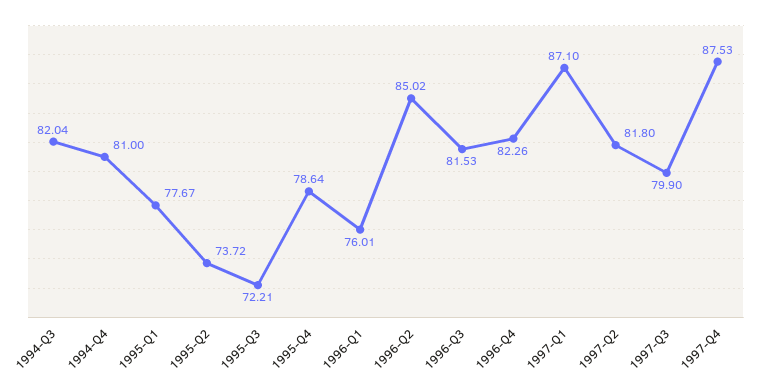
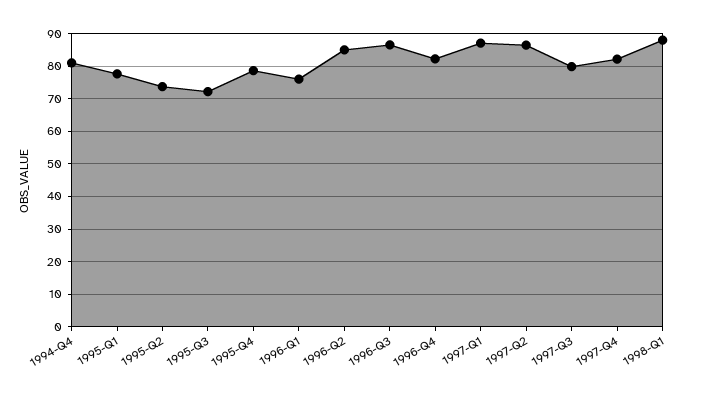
1994-Q3: 82.04 -> none
1996-Q3: 81.53 -> 86
1997-Q2: 81.8 -> 86
1997-Q4: 87.53 -> 82
1998-Q1: none -> 88

